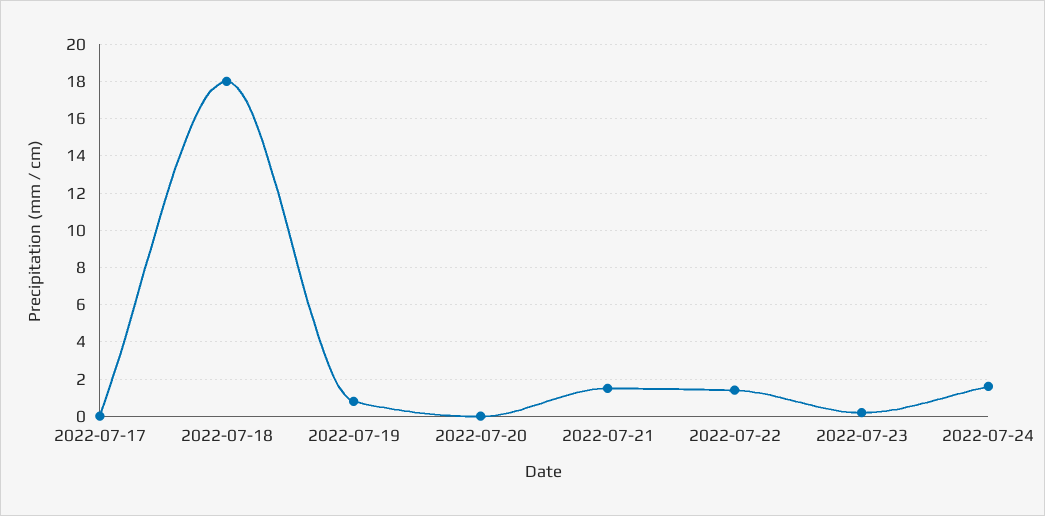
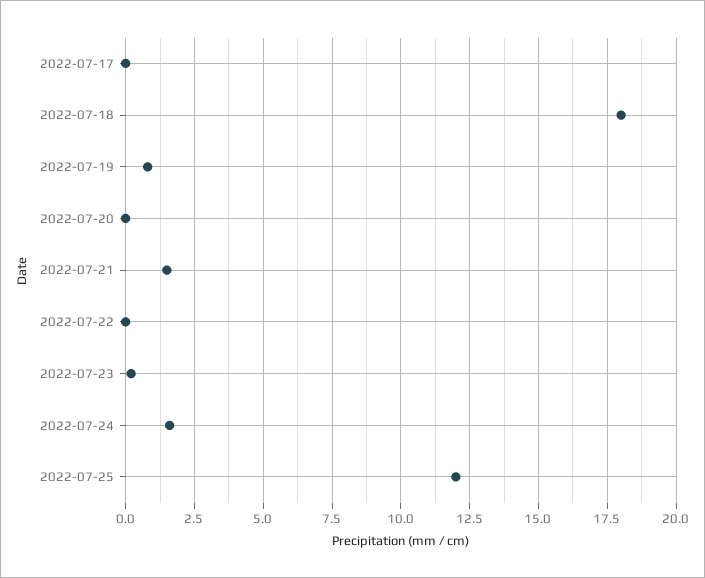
2022-07-22: 1.5 -> 0
2022-07-25: none -> 12

